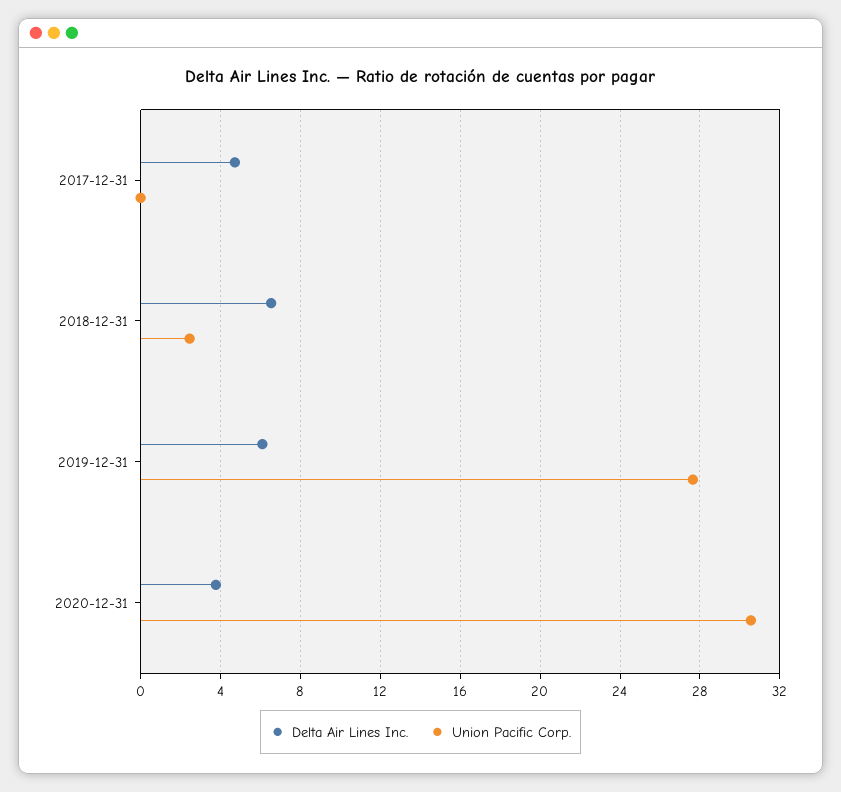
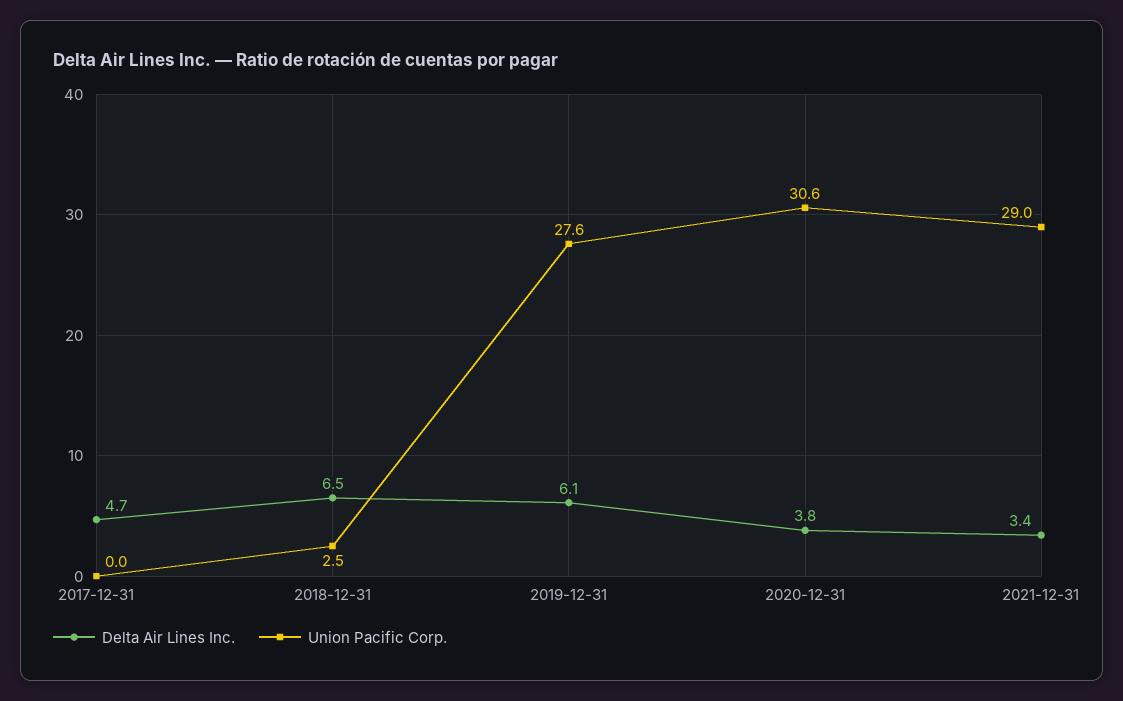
Delta Air Lines Inc., 2021-12-31: none -> 3.4
Union Pacific Corp., 2021-12-31: none -> 29

